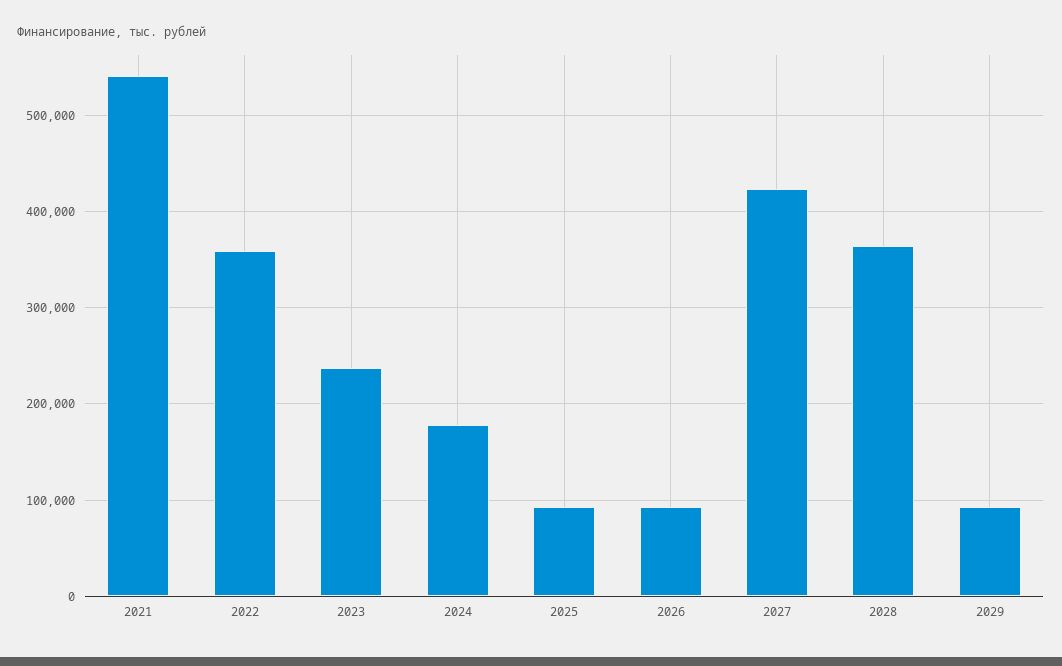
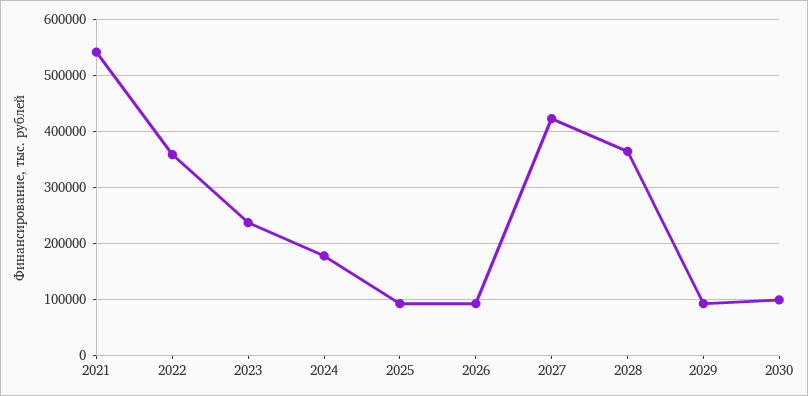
2030: none -> 100000

